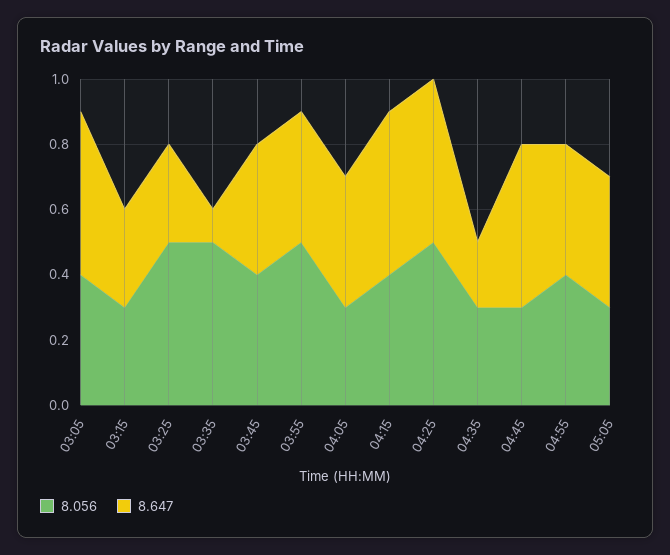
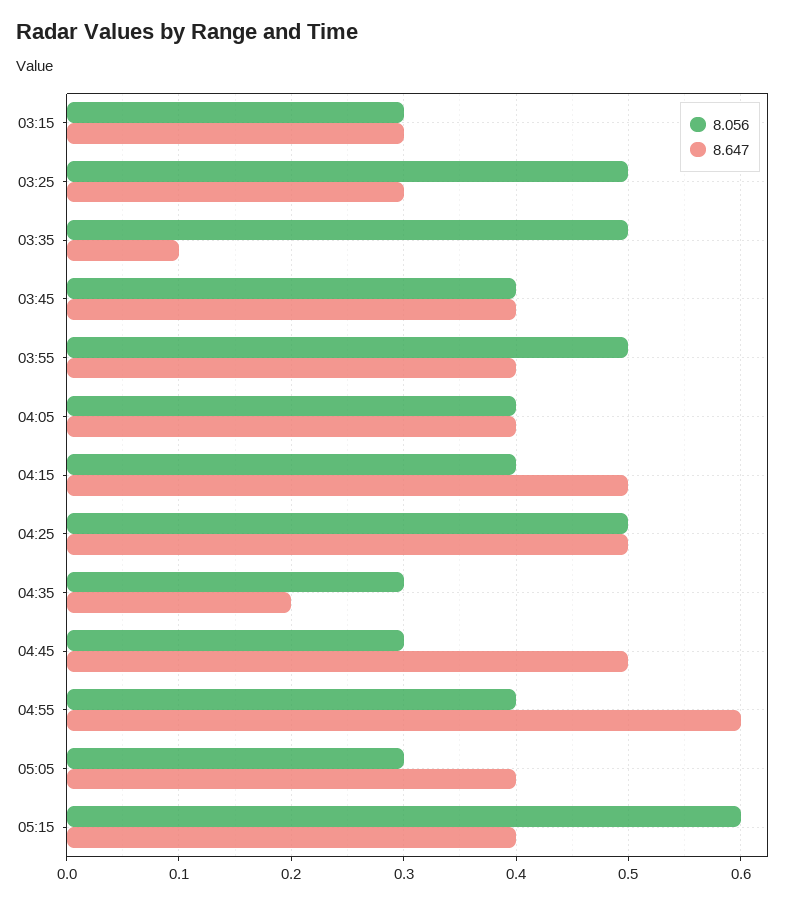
8.056, 03:05: 0.4 -> none
8.647, 03:05: 0.5 -> none
8.056, 04:05: 0.3 -> 0.4
8.647, 04:55: 0.4 -> 0.6
8.056, 05:15: none -> 0.6
8.647, 05:15: none -> 0.4

